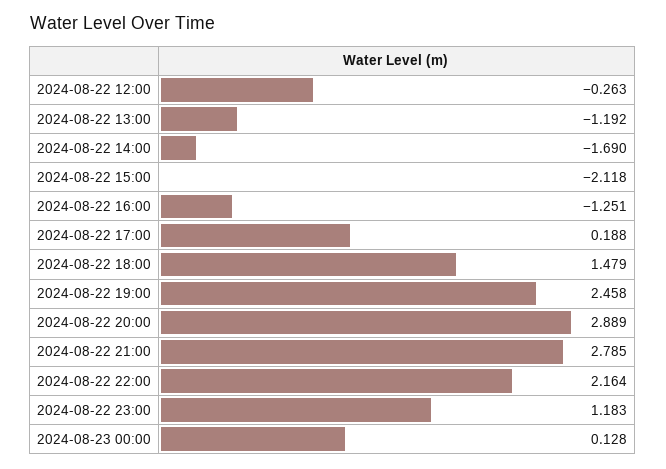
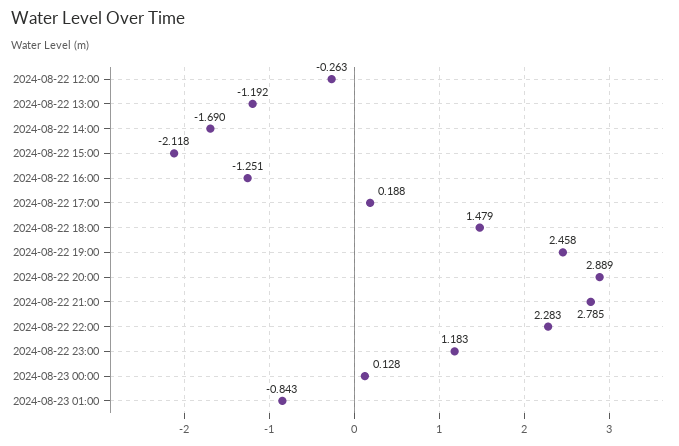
2024-08-22 22:00: 2.164 -> 2.283
2024-08-23 01:00: none -> -0.843

